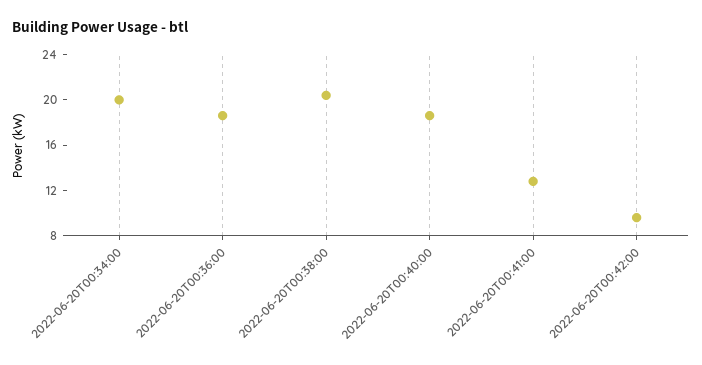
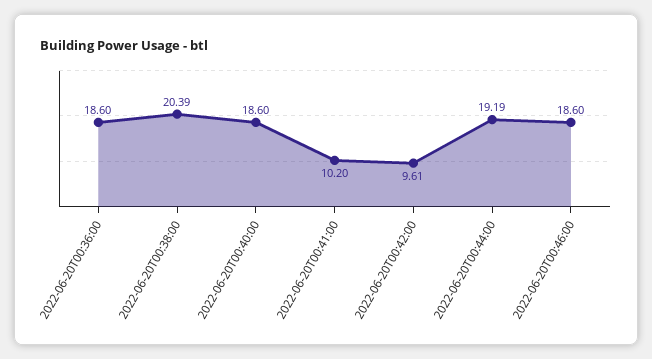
2022-06-20T00:34:00: 20 -> none
2022-06-20T00:41:00: 13 -> 10.2
2022-06-20T00:44:00: none -> 19.19
2022-06-20T00:46:00: none -> 18.6

